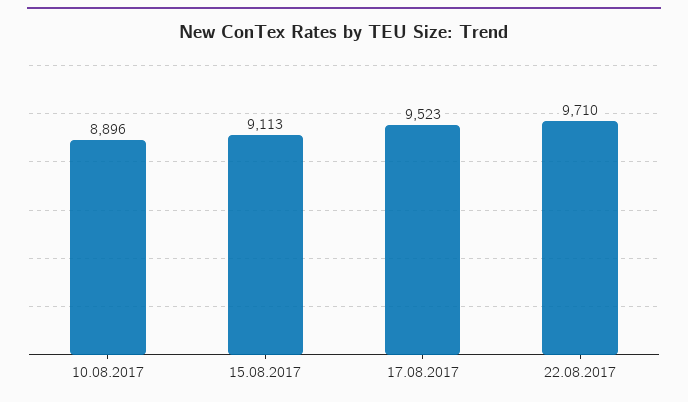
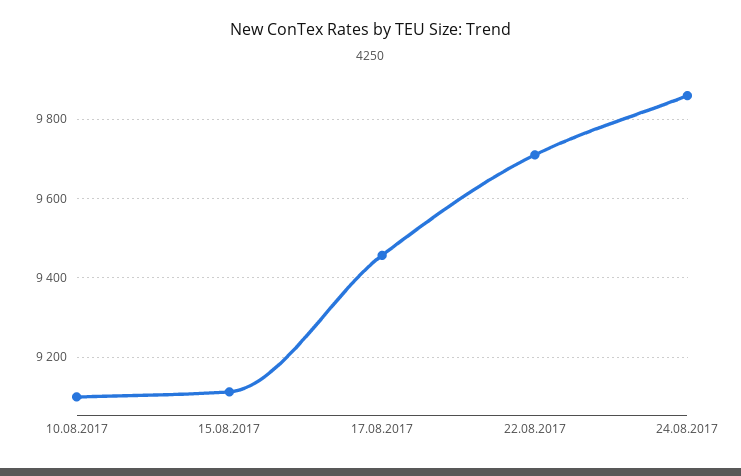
10.08.2017: 8896 -> 9100
17.08.2017: 9523 -> 9460
24.08.2017: none -> 9860

